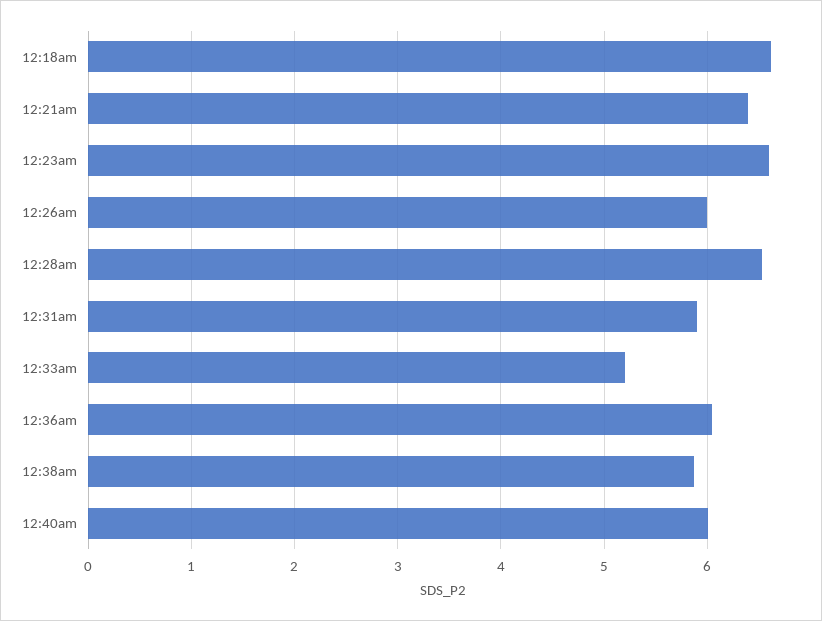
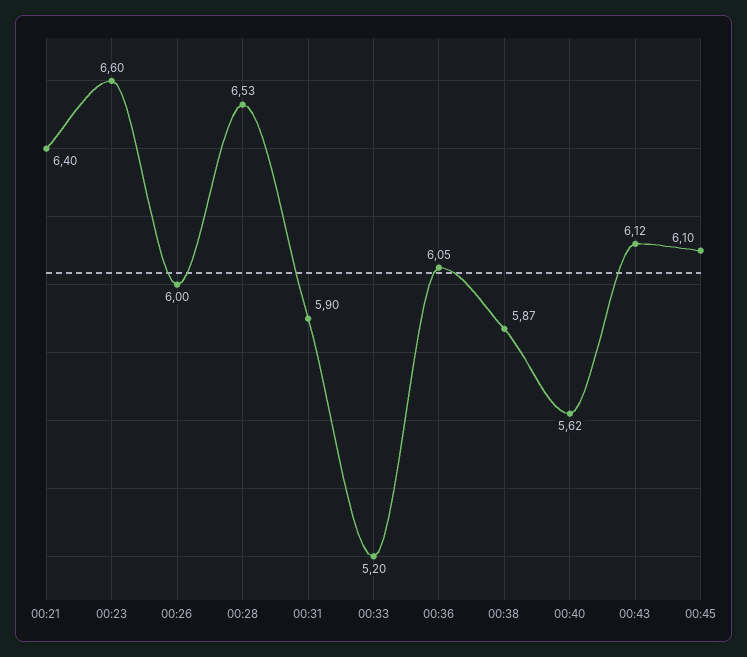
12:18am: 6.6 -> none
12:40am: 6 -> 5.62
00:43: none -> 6.12
00:45: none -> 6.1

